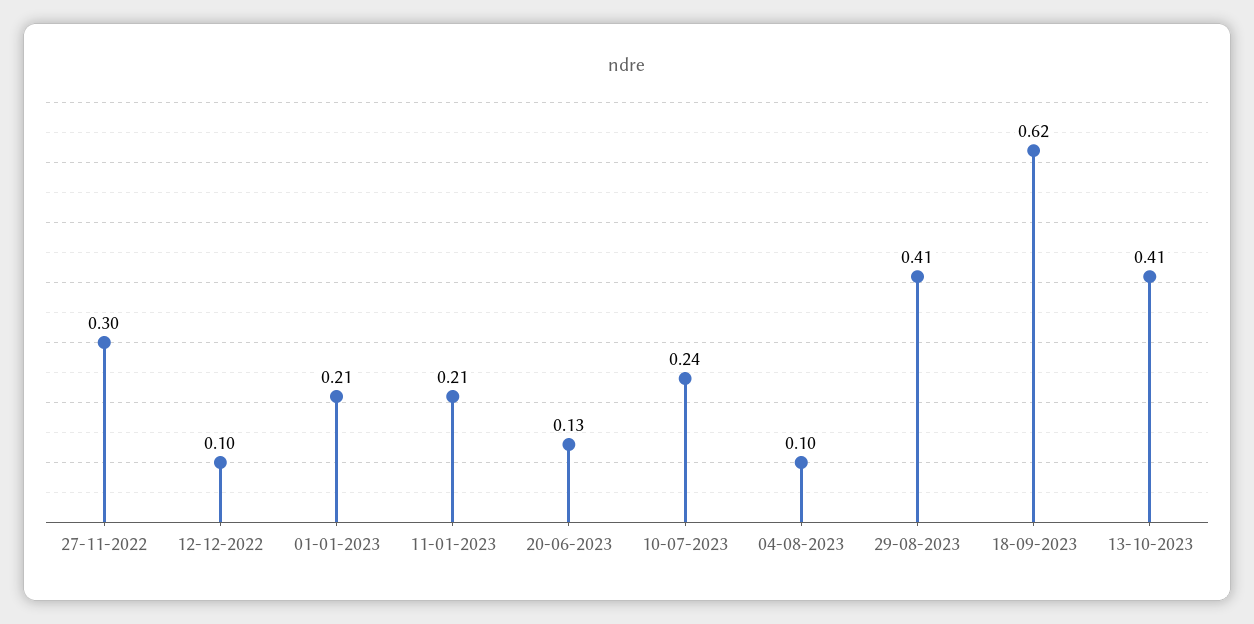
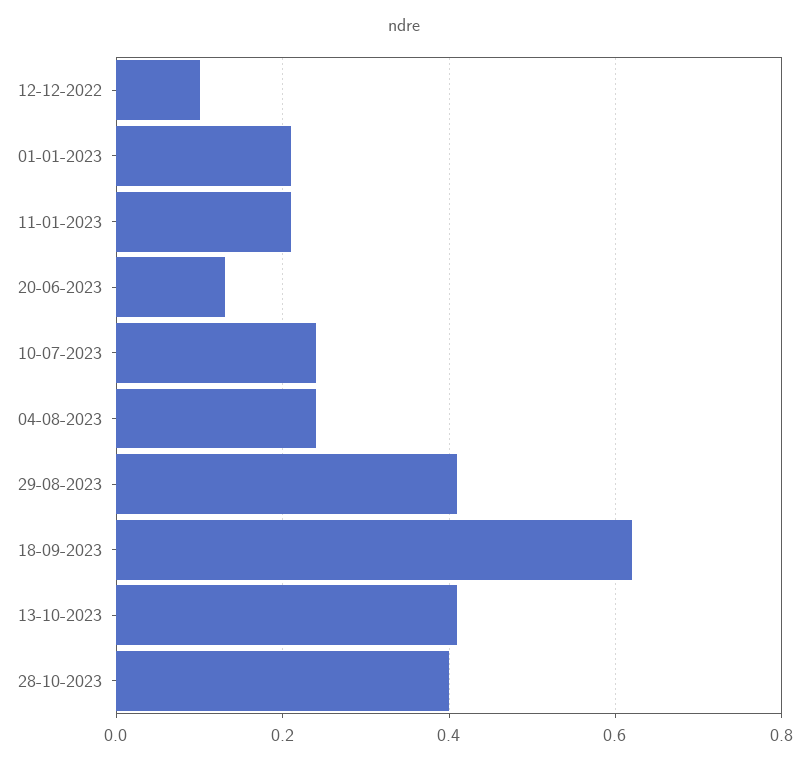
27-11-2022: 0.3 -> none
04-08-2023: 0.1 -> 0.25
28-10-2023: none -> 0.4

